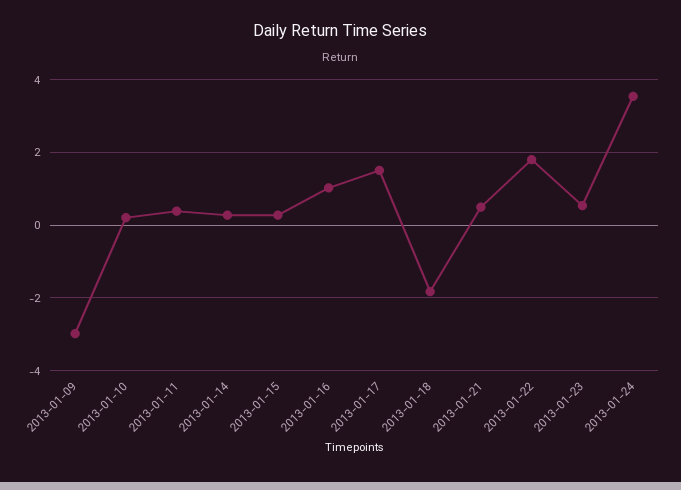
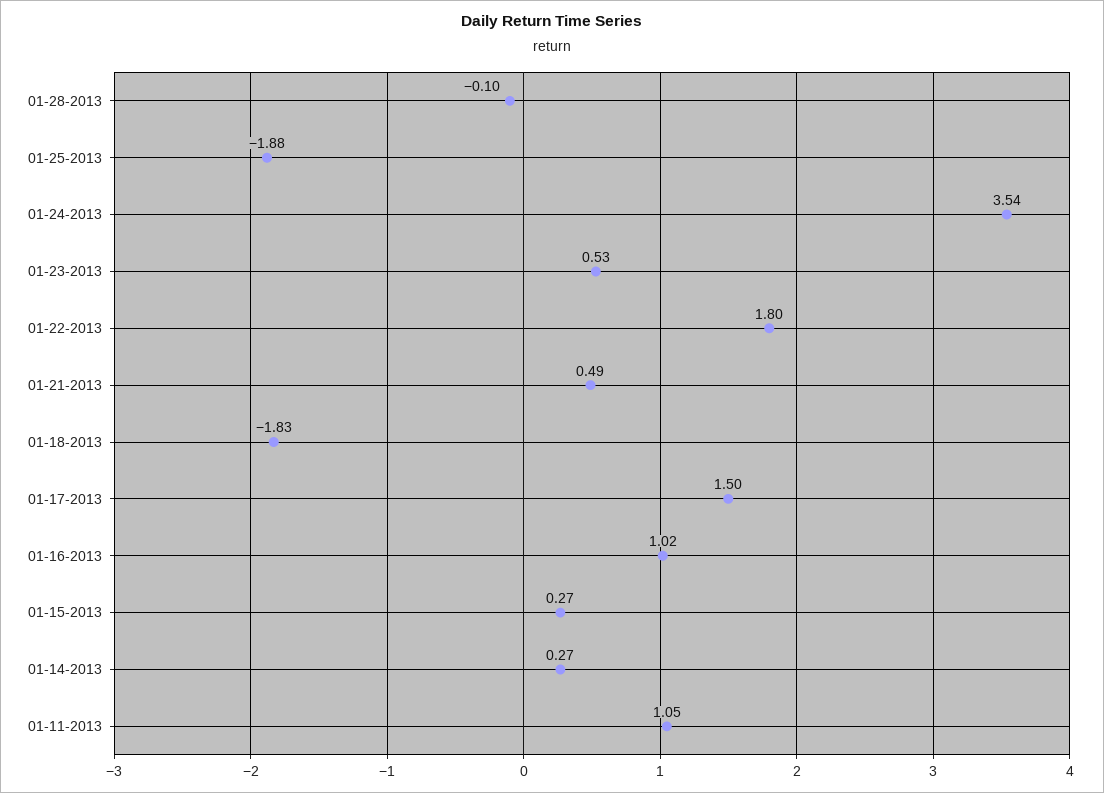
2013-01-09: -3 -> none
2013-01-10: 0.2 -> none
2013-01-11: 0.4 -> 1.05
01-28-2013: none -> -0.1
01-25-2013: none -> -1.88

